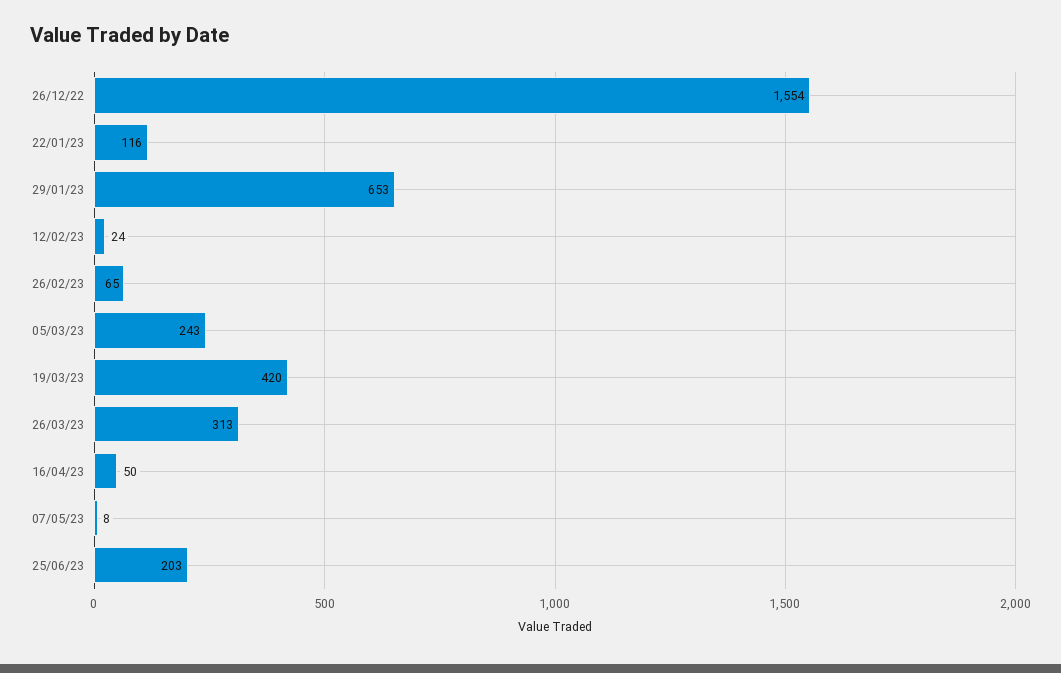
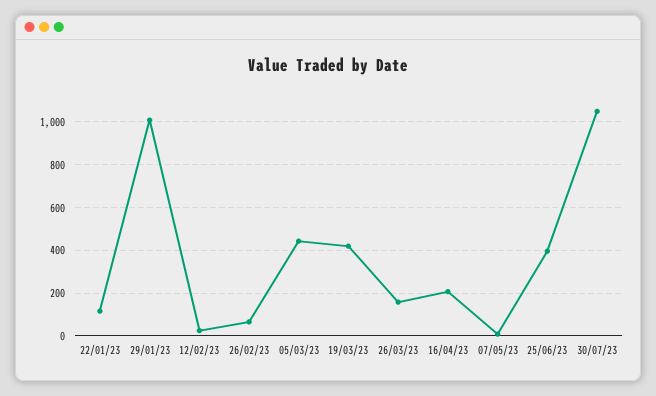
26/12/22: 1554 -> none
29/01/23: 653 -> 1000
05/03/23: 243 -> 450
26/03/23: 313 -> 150
16/04/23: 50 -> 200
25/06/23: 203 -> 400
30/07/23: none -> 1050

